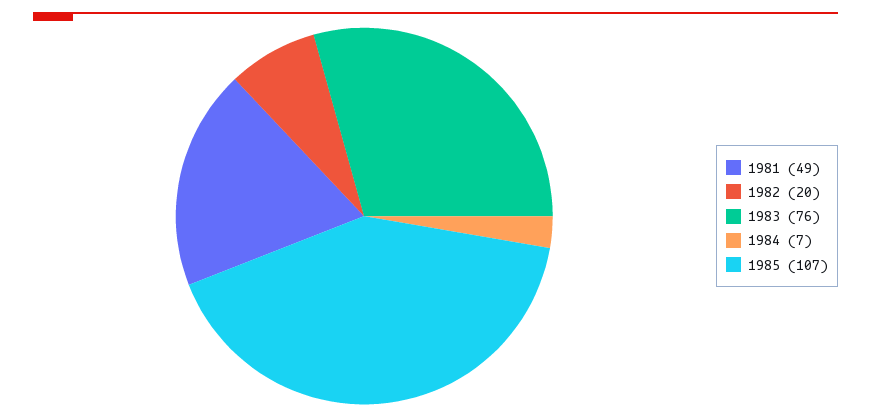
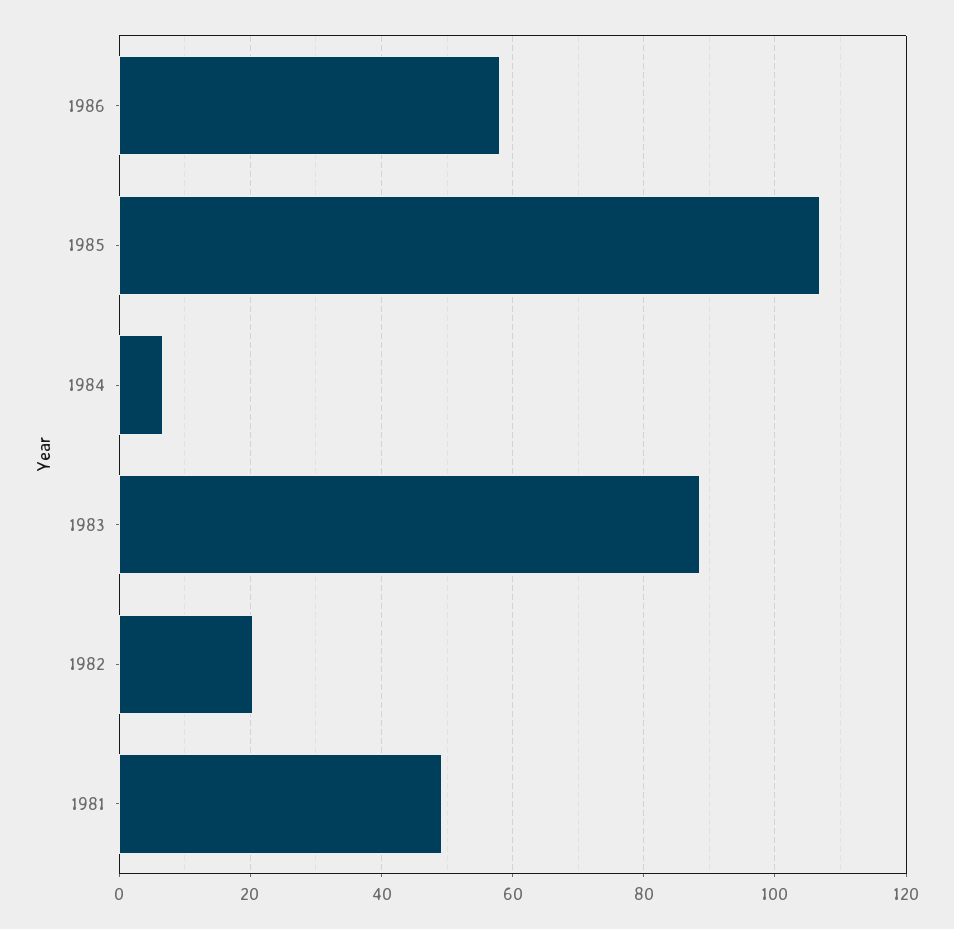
1983: 76 -> 88
1986: none -> 58

